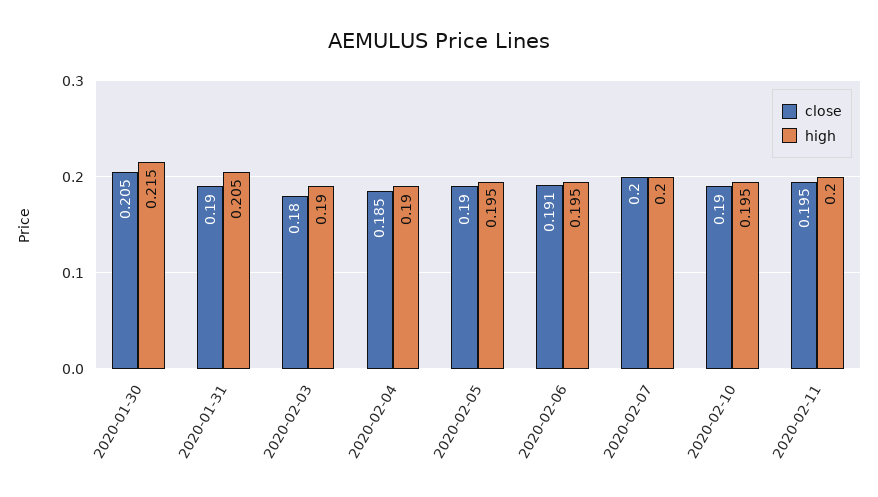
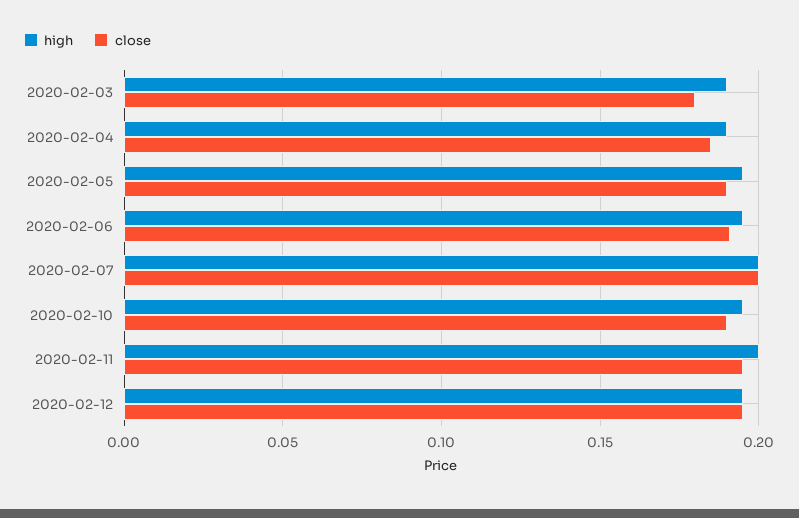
close, 2020-01-30: 0.205 -> none
high, 2020-01-30: 0.215 -> none
close, 2020-01-31: 0.19 -> none
high, 2020-01-31: 0.205 -> none
high, 2020-02-12: none -> 0.195
close, 2020-02-12: none -> 0.195

